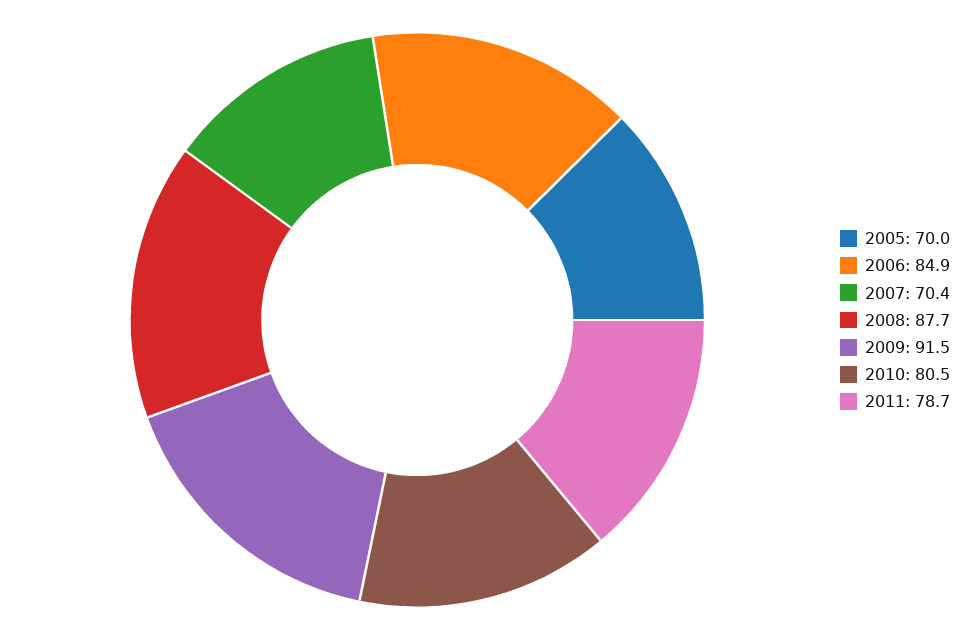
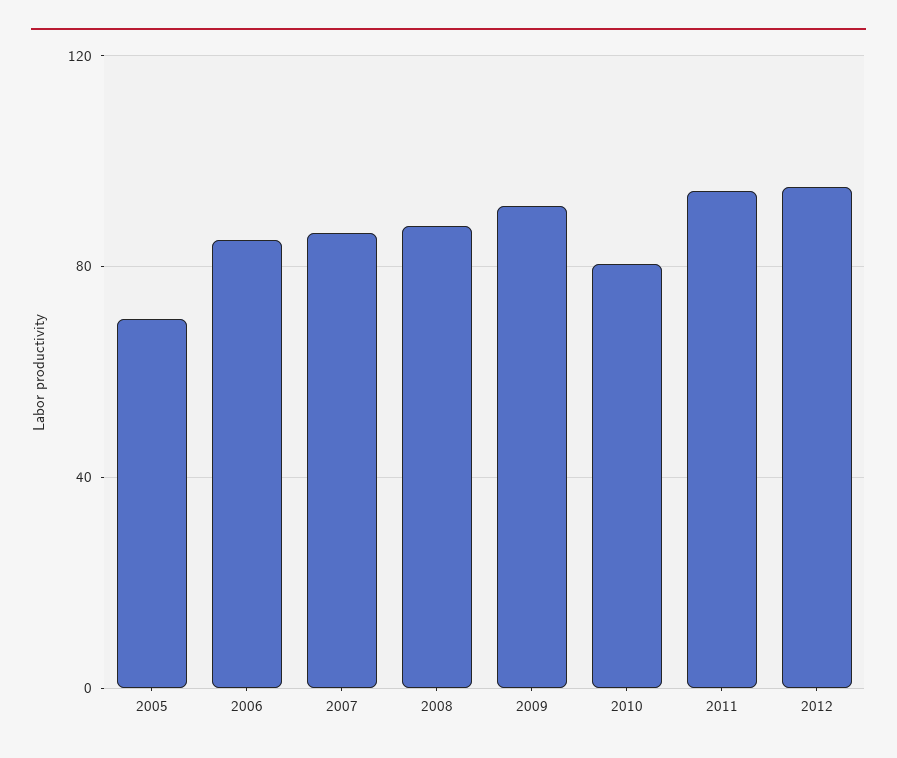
2007: 70.4 -> 85
2011: 78.7 -> 95
2012: none -> 95

